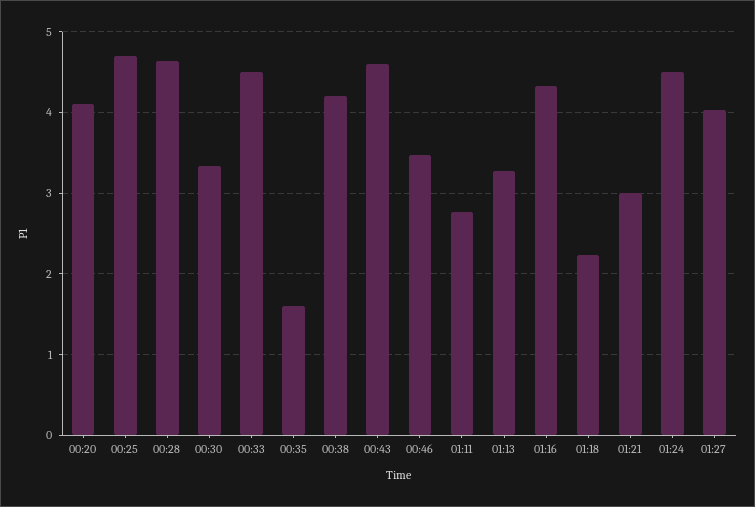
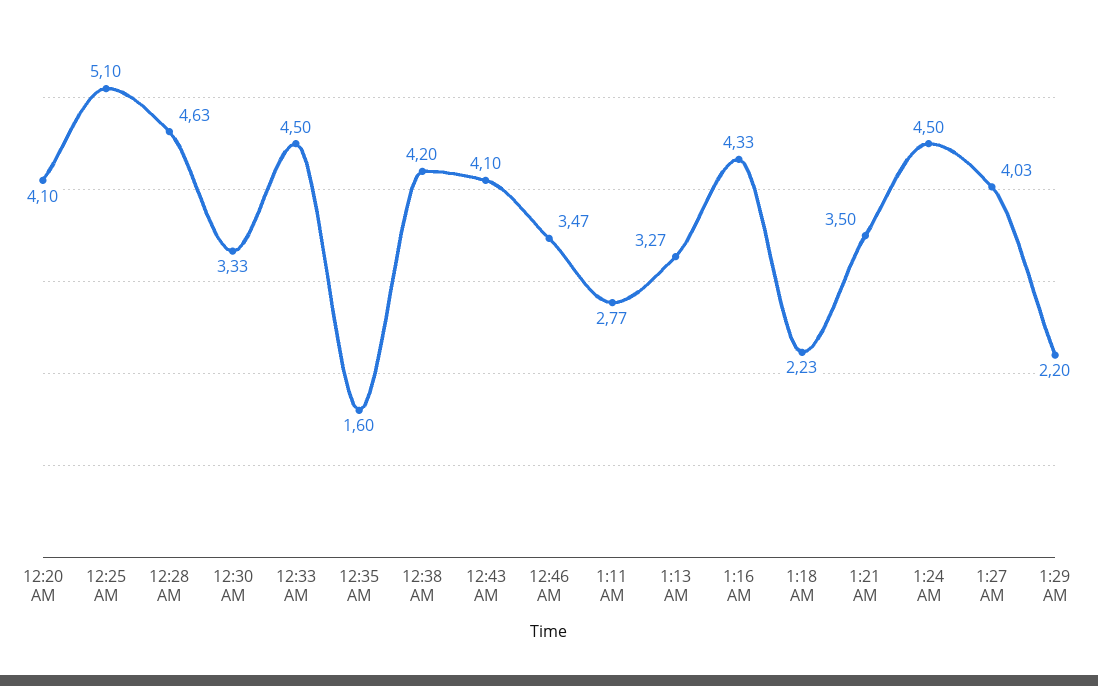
00:25: 4.7 -> 5.1
00:43: 4.6 -> 4.1
01:21: 3 -> 3.5
1:29 AM: none -> 2.2

